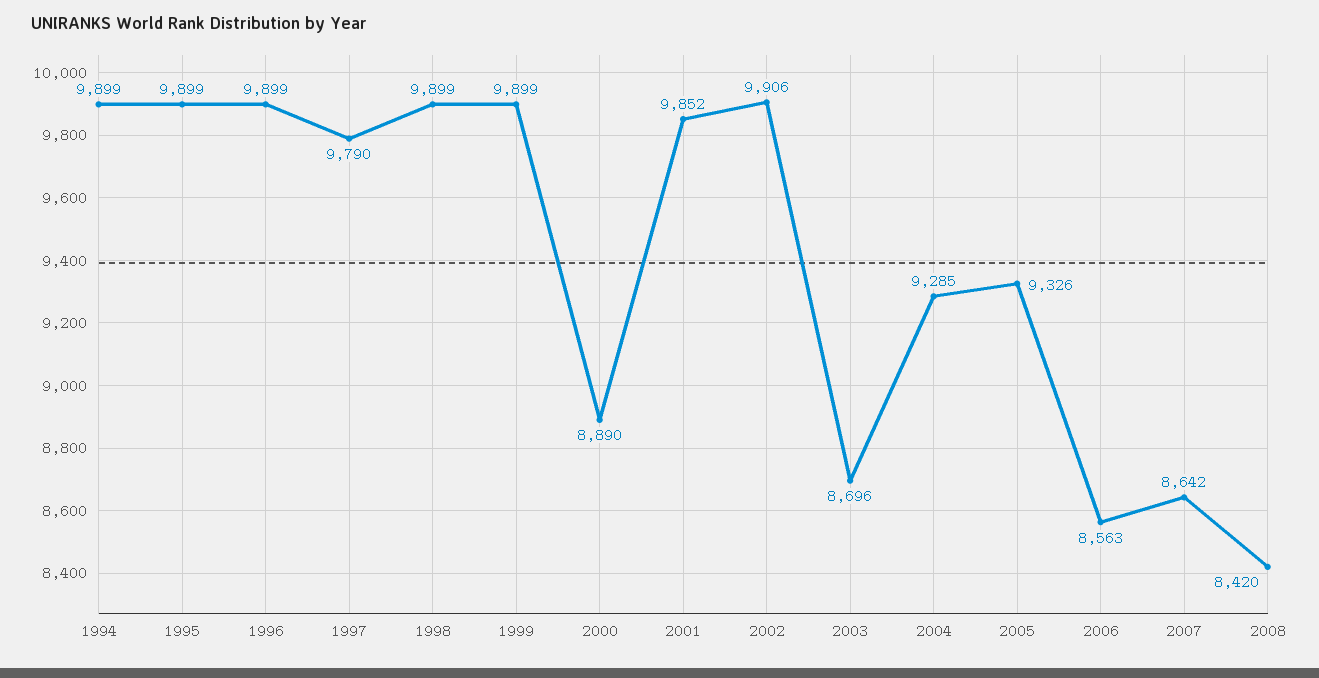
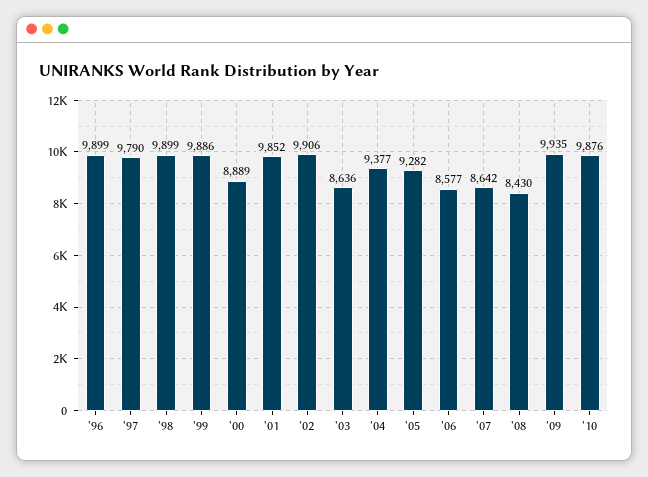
1994: 9899 -> none
1995: 9899 -> none
1999: 9899 -> 9886
2000: 8890 -> 8889
2003: 8696 -> 8636
2004: 9285 -> 9377
2005: 9326 -> 9282
2006: 8563 -> 8577
2008: 8420 -> 8430
'09: none -> 9935
'10: none -> 9876

